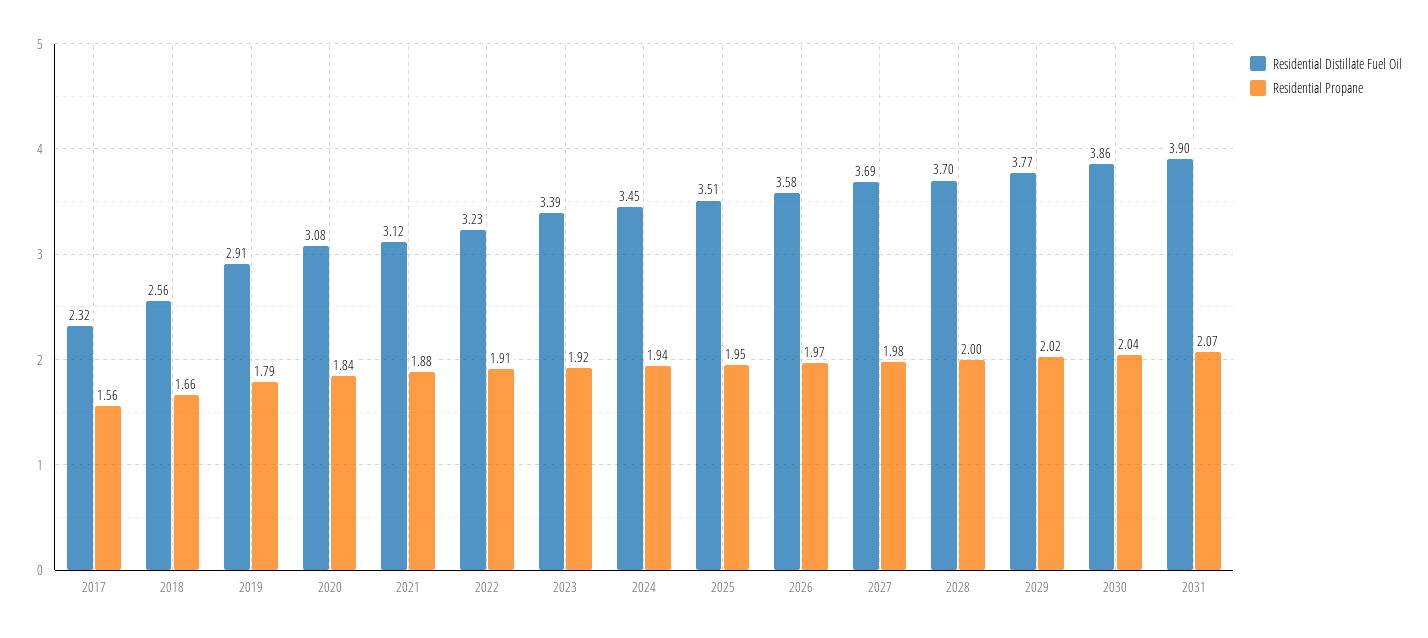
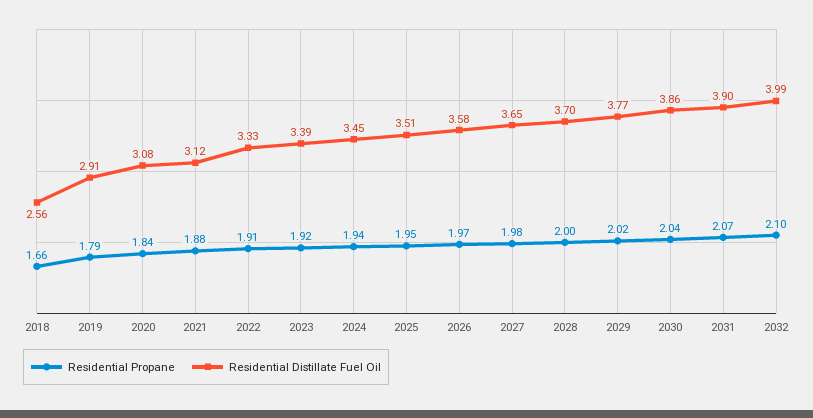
Residential Distillate Fuel Oil, 2017: 2.32 -> none
Residential Propane, 2017: 1.56 -> none
Residential Distillate Fuel Oil, 2022: 3.23 -> 3.33
Residential Distillate Fuel Oil, 2027: 3.69 -> 3.65
Residential Propane, 2032: none -> 2.1
Residential Distillate Fuel Oil, 2032: none -> 3.99

